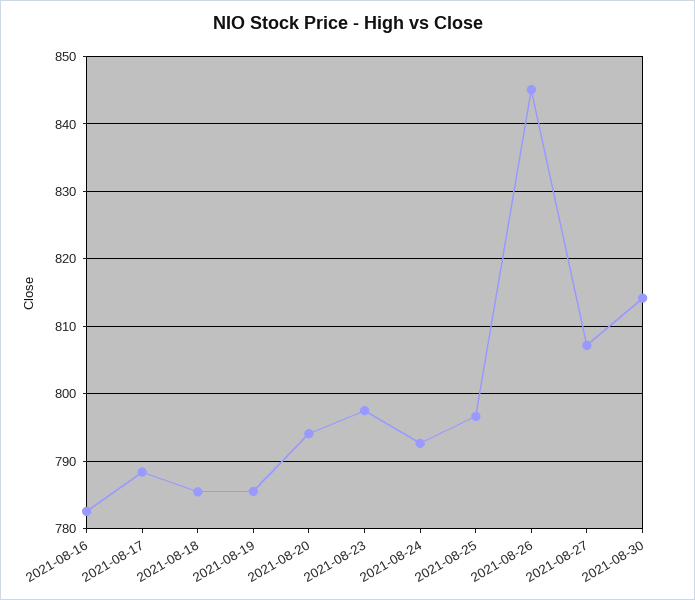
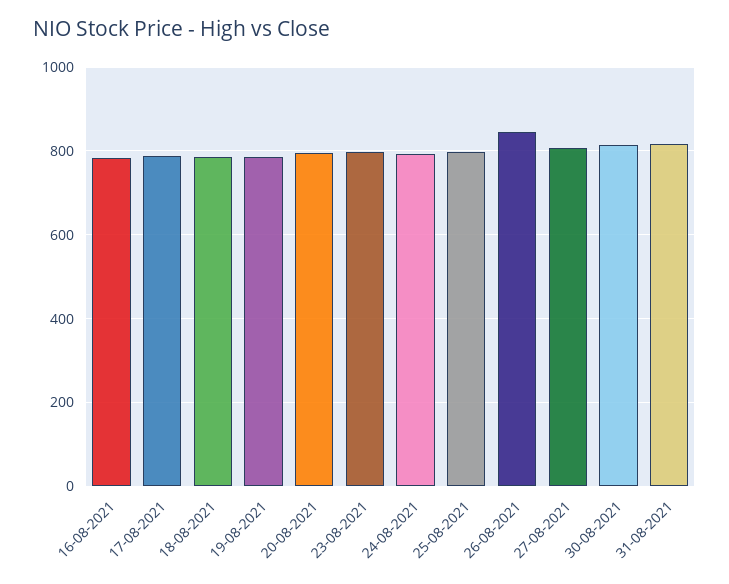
31-08-2021: none -> 820

